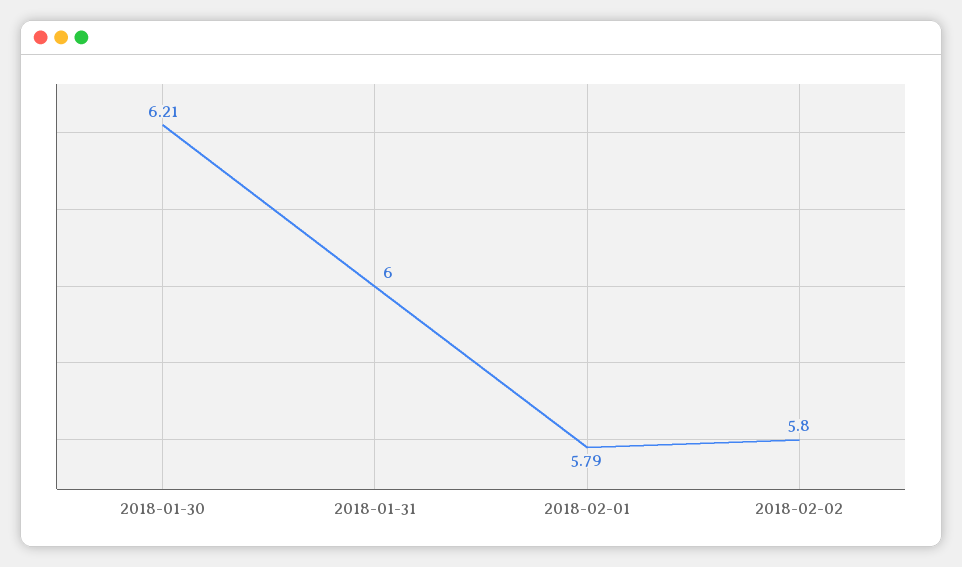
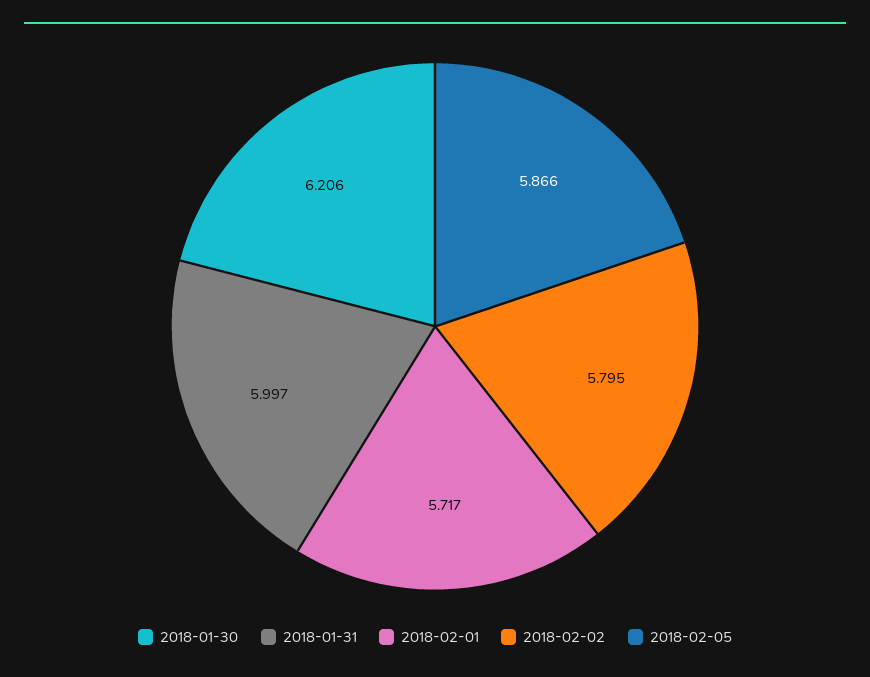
2018-02-01: 5.79 -> 5.717
2018-02-05: none -> 5.866

